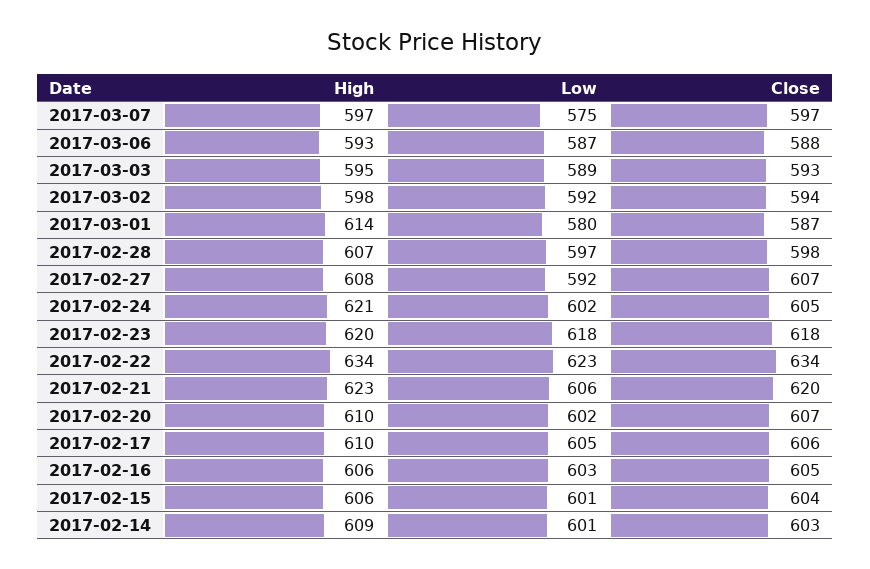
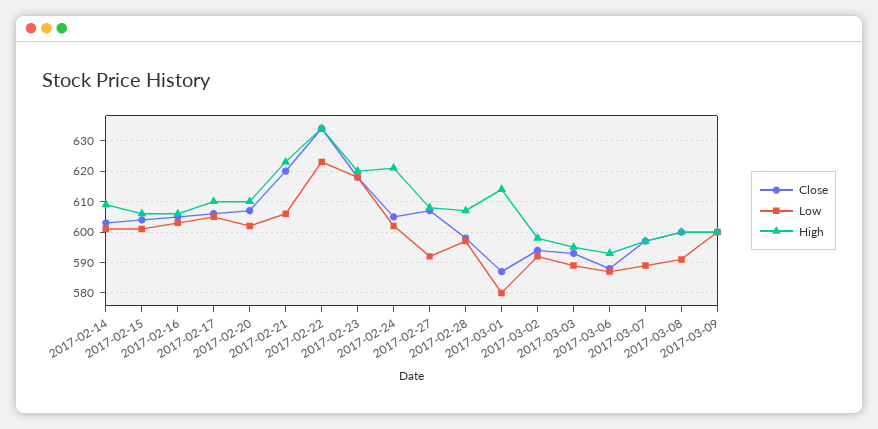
Low, 2017-03-07: 575 -> 590
Close, 2017-03-08: none -> 600
Low, 2017-03-08: none -> 590
High, 2017-03-08: none -> 600
Close, 2017-03-09: none -> 600
Low, 2017-03-09: none -> 600
High, 2017-03-09: none -> 600

